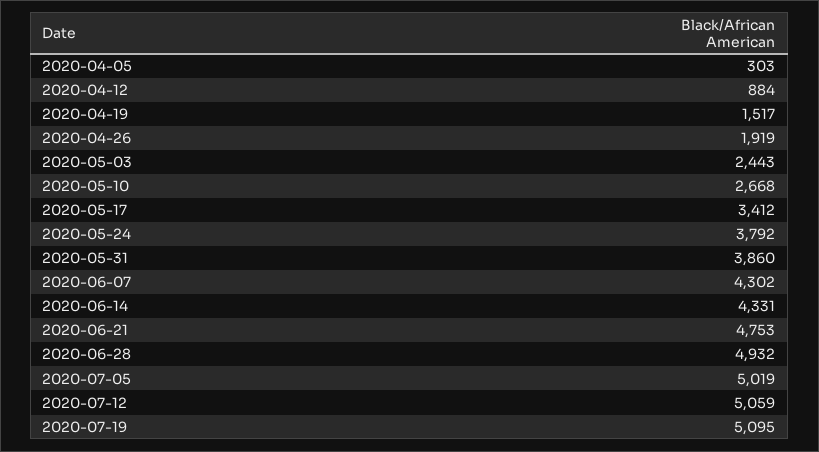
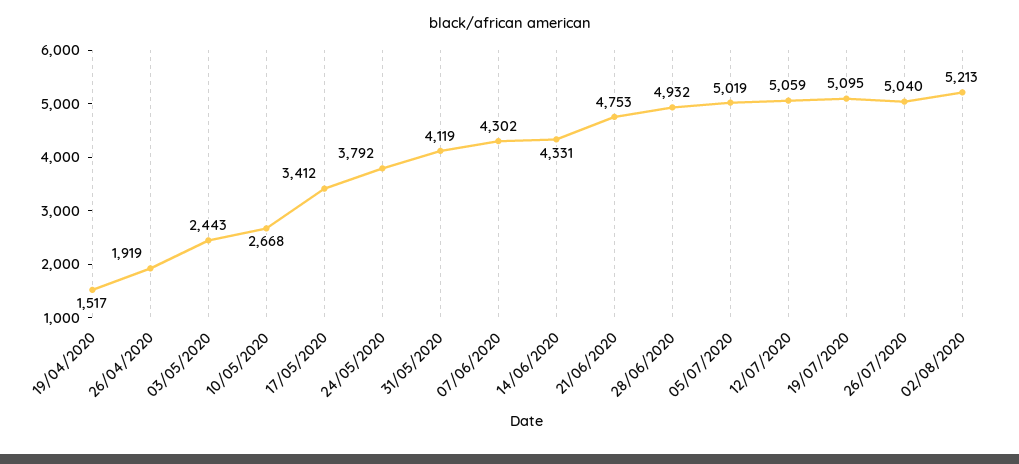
2020-04-05: 303 -> none
2020-04-12: 884 -> none
2020-05-31: 3860 -> 4119
26/07/2020: none -> 5040
02/08/2020: none -> 5213

